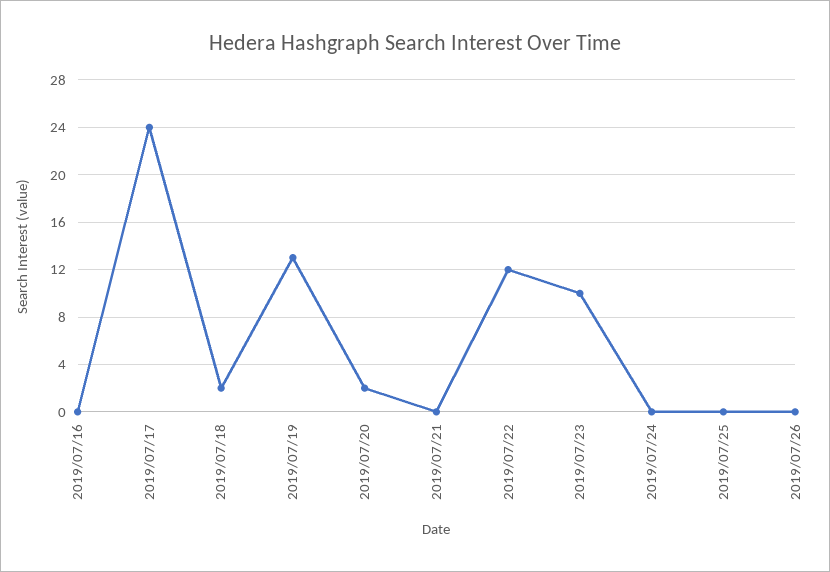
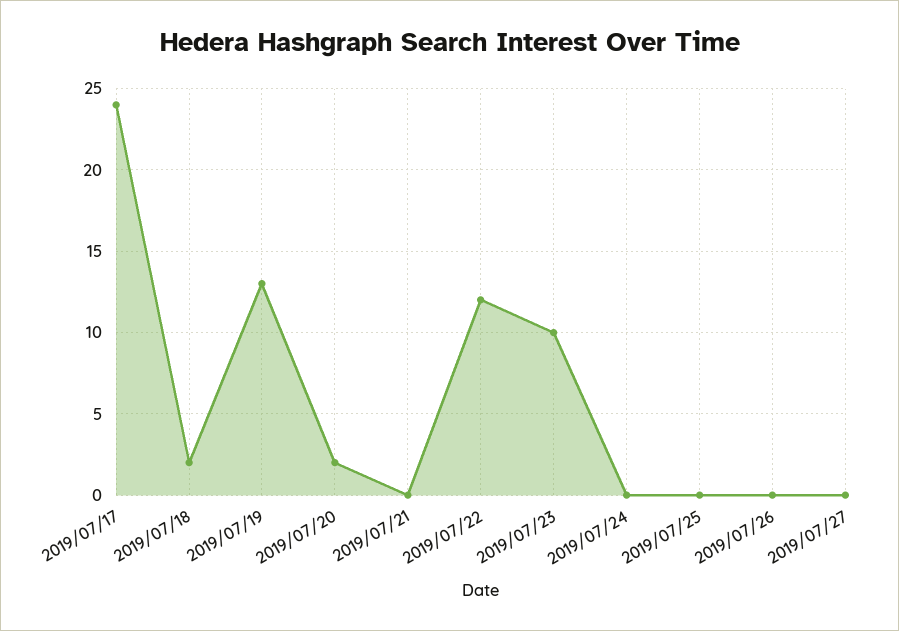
2019/07/16: 0 -> none
2019/07/27: none -> 0

